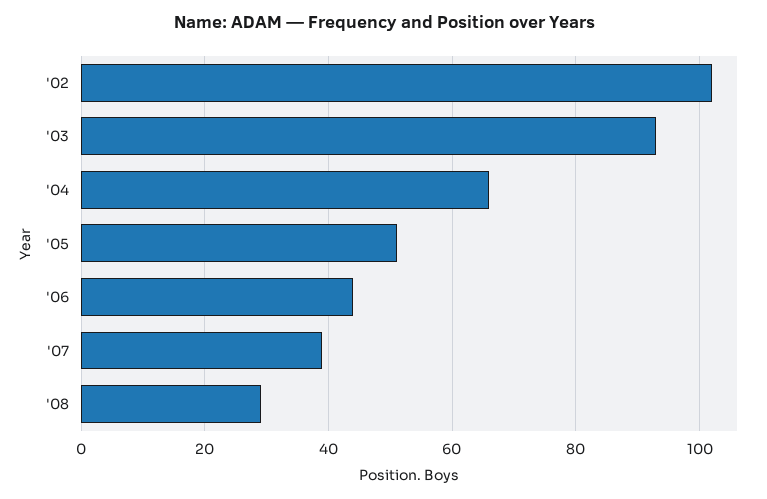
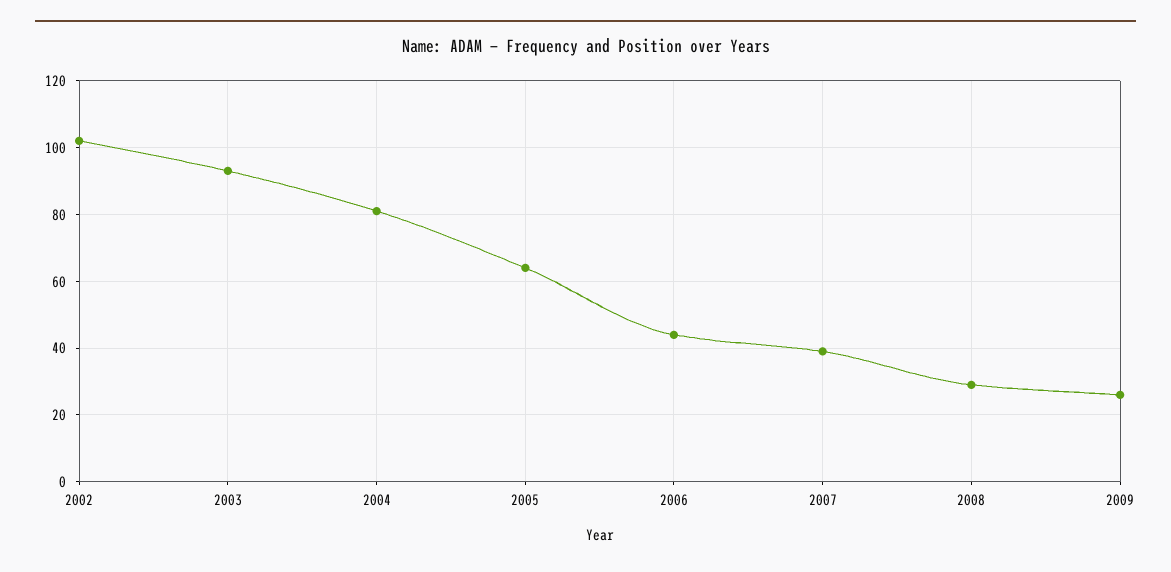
'04: 65 -> 80
'05: 50 -> 65
2009: none -> 25

